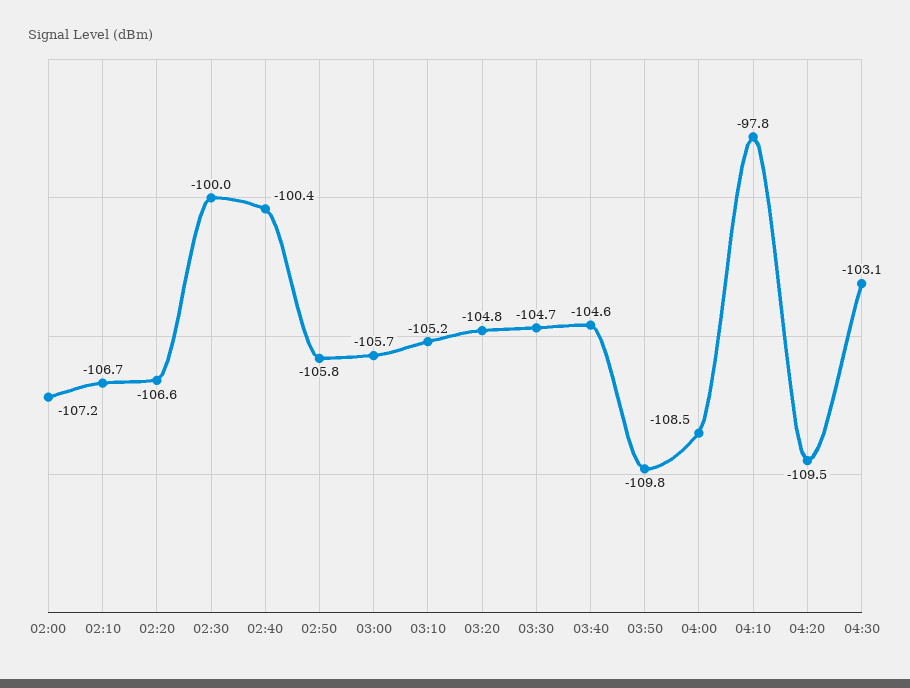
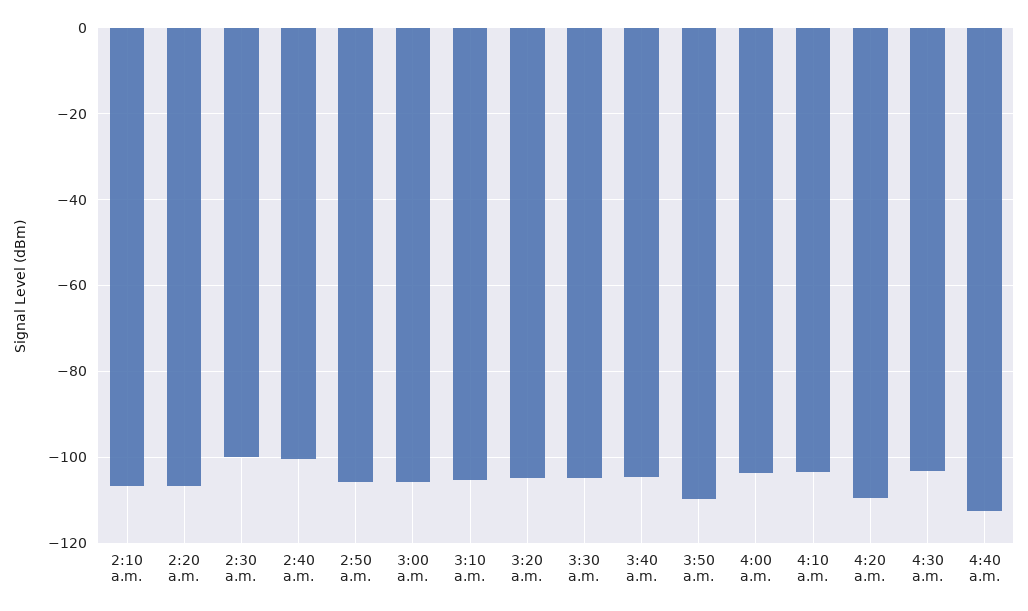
02:00: -107.2 -> none
04:00: -108.5 -> -104
04:10: -97.8 -> -104
4:40 a.m.: none -> -112

